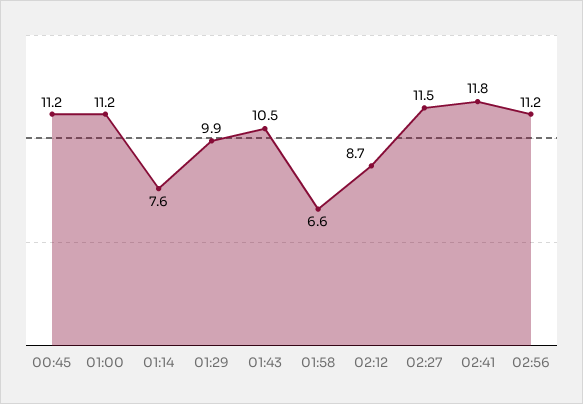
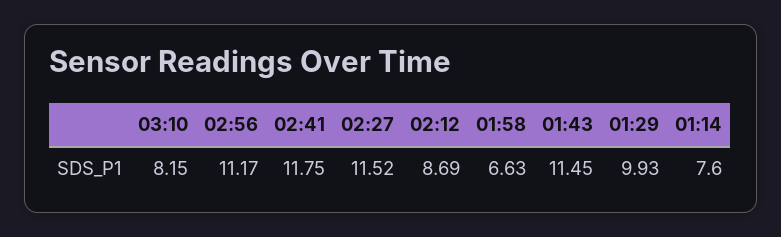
00:45: 11.2 -> none
01:00: 11.2 -> none
01:43: 10.5 -> 11.45
03:10: none -> 8.15

